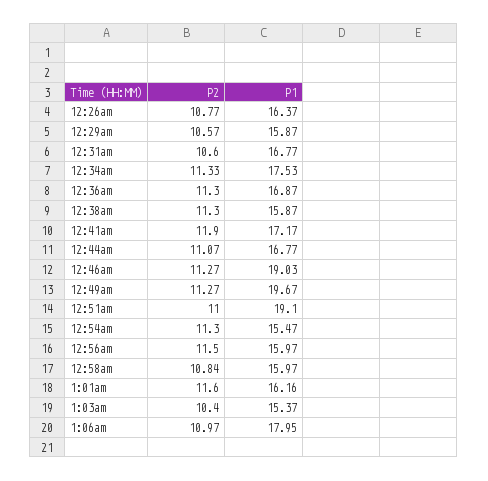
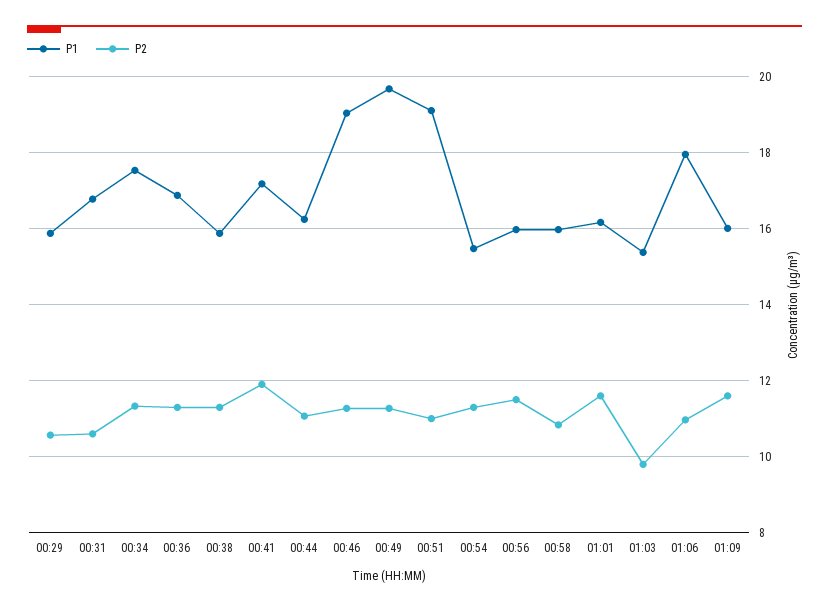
P2, 12:26am: 10.77 -> none
P1, 12:26am: 16.37 -> none
P1, 12:44am: 16.77 -> 16.2
P2, 1:03am: 10.4 -> 9.8
P1, 01:09: none -> 16
P2, 01:09: none -> 11.6

